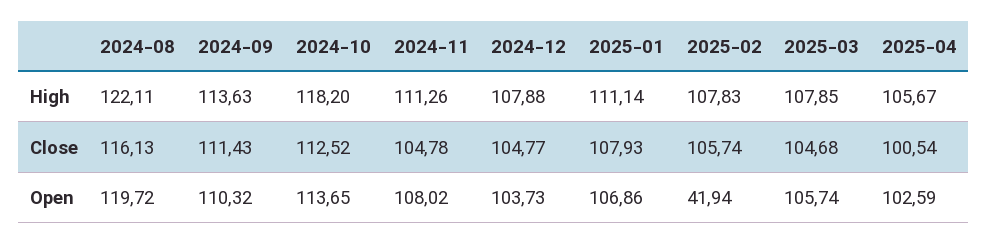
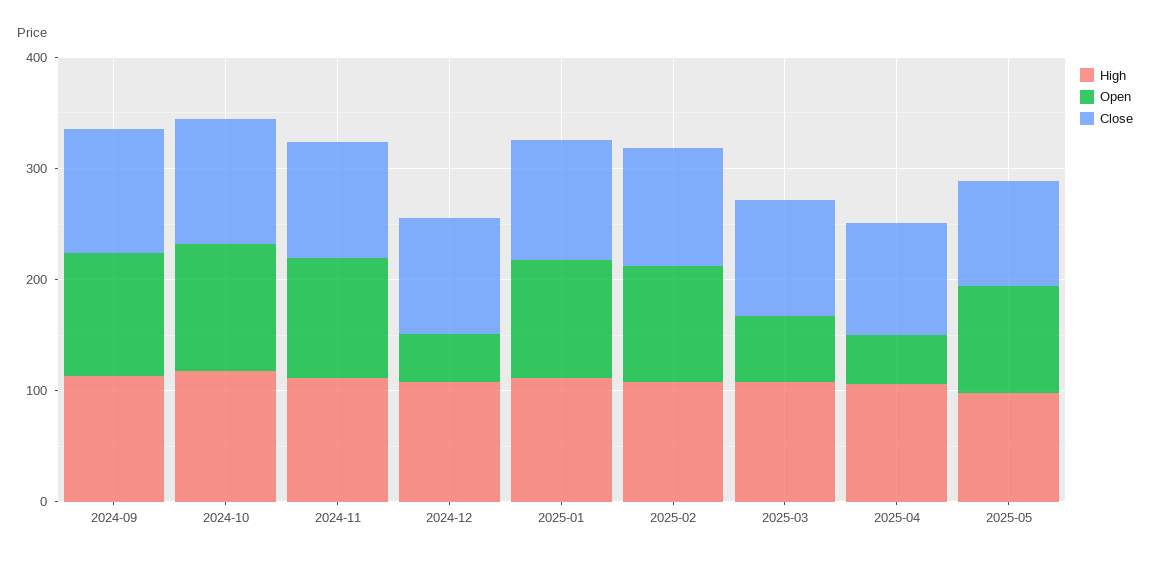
High, 2024-08: 122.11 -> none
Close, 2024-08: 116.13 -> none
Open, 2024-08: 119.72 -> none
Open, 2024-12: 103.73 -> 40
Open, 2025-02: 41.94 -> 100
Open, 2025-03: 105.74 -> 60
Open, 2025-04: 102.59 -> 40
High, 2025-05: none -> 100
Open, 2025-05: none -> 100
Close, 2025-05: none -> 100

